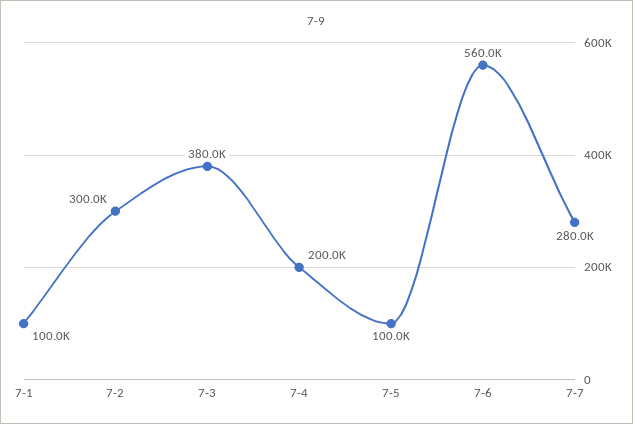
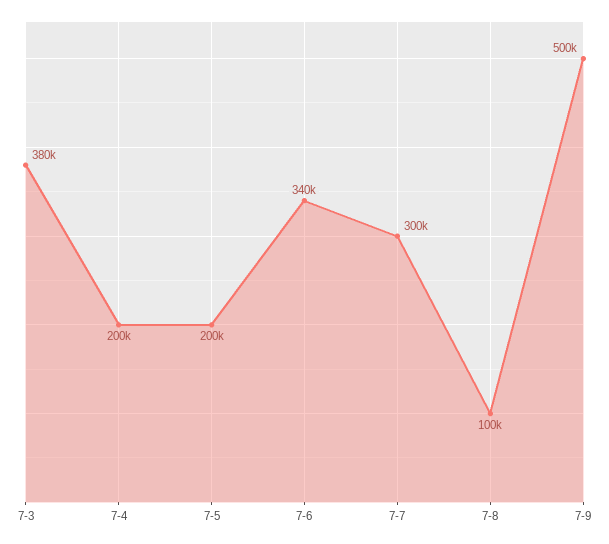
7-1: 100000 -> none
7-2: 300000 -> none
7-5: 100000 -> 200000
7-6: 560000 -> 340000
7-7: 280000 -> 300000
7-8: none -> 100000
7-9: none -> 500000

